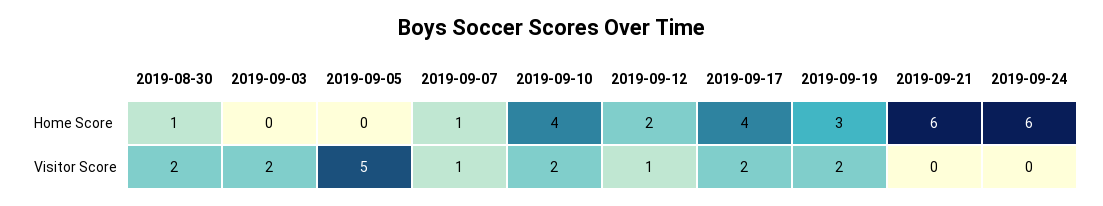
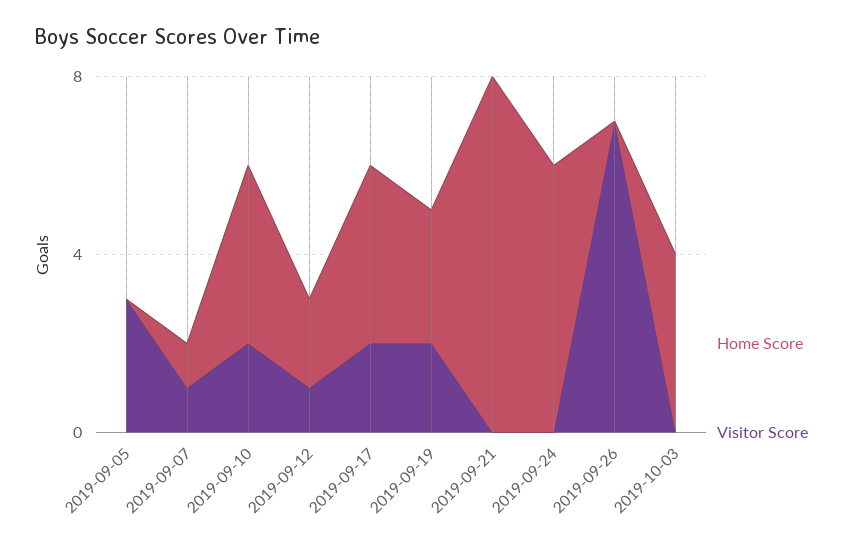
Home Score, 2019-08-30: 1 -> none
Home Score, 2019-09-03: 0 -> none
Home Score, 2019-09-21: 6 -> 8
Visitor Score, 2019-08-30: 2 -> none
Visitor Score, 2019-09-03: 2 -> none
Visitor Score, 2019-09-05: 5 -> 3
Home Score, 2019-09-26: none -> 0
Visitor Score, 2019-09-26: none -> 7
Home Score, 2019-10-03: none -> 4
Visitor Score, 2019-10-03: none -> 0

